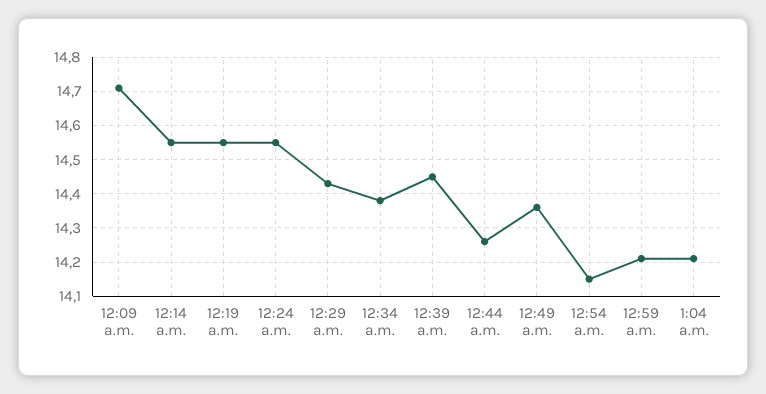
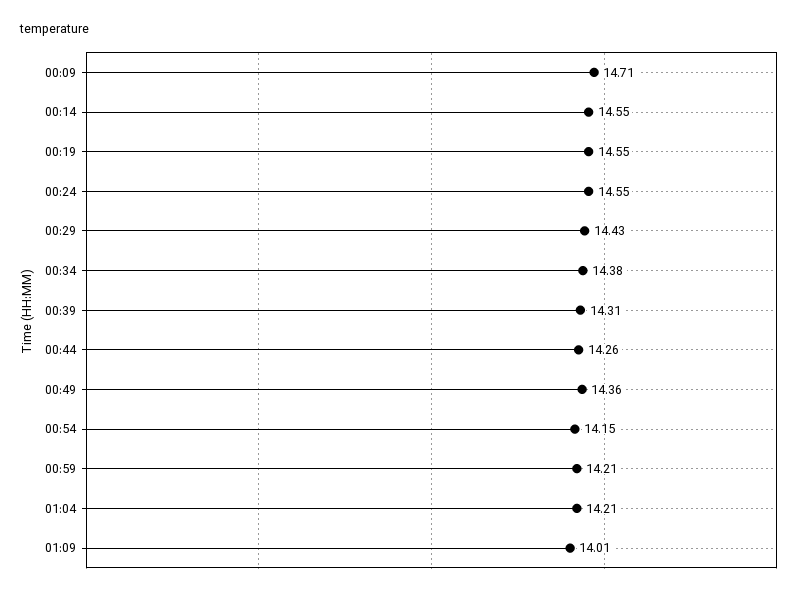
12:39 a.m.: 14.45 -> 14.31
01:09: none -> 14.01

